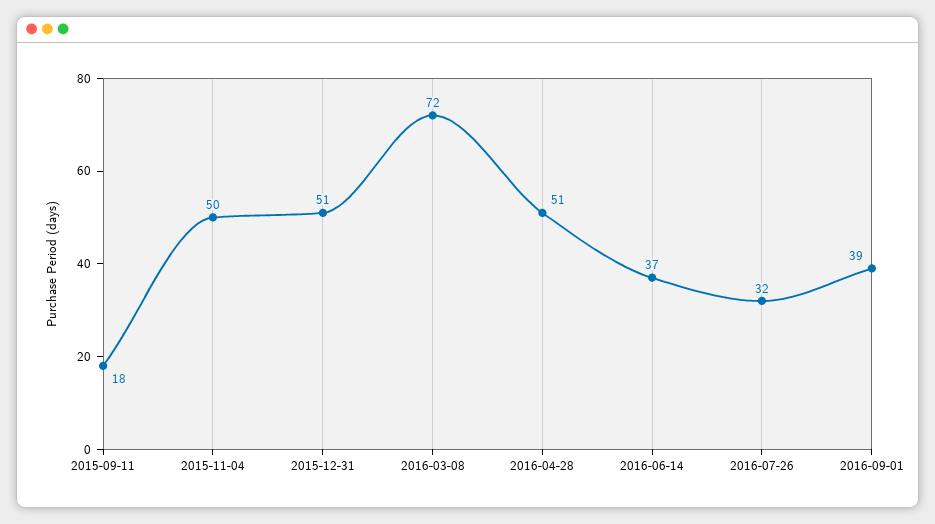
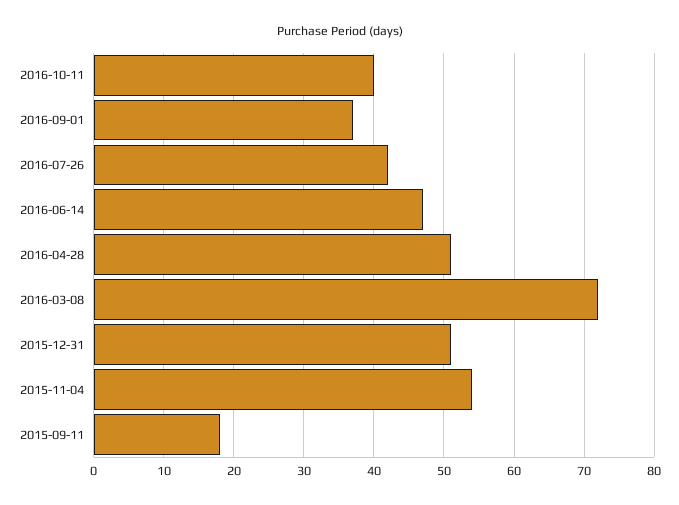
2015-11-04: 50 -> 54
2016-06-14: 37 -> 47
2016-07-26: 32 -> 42
2016-09-01: 39 -> 37
2016-10-11: none -> 40

